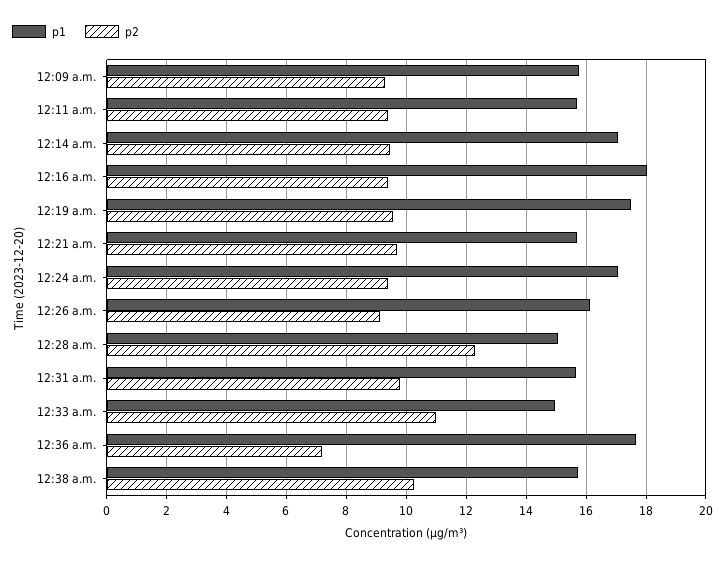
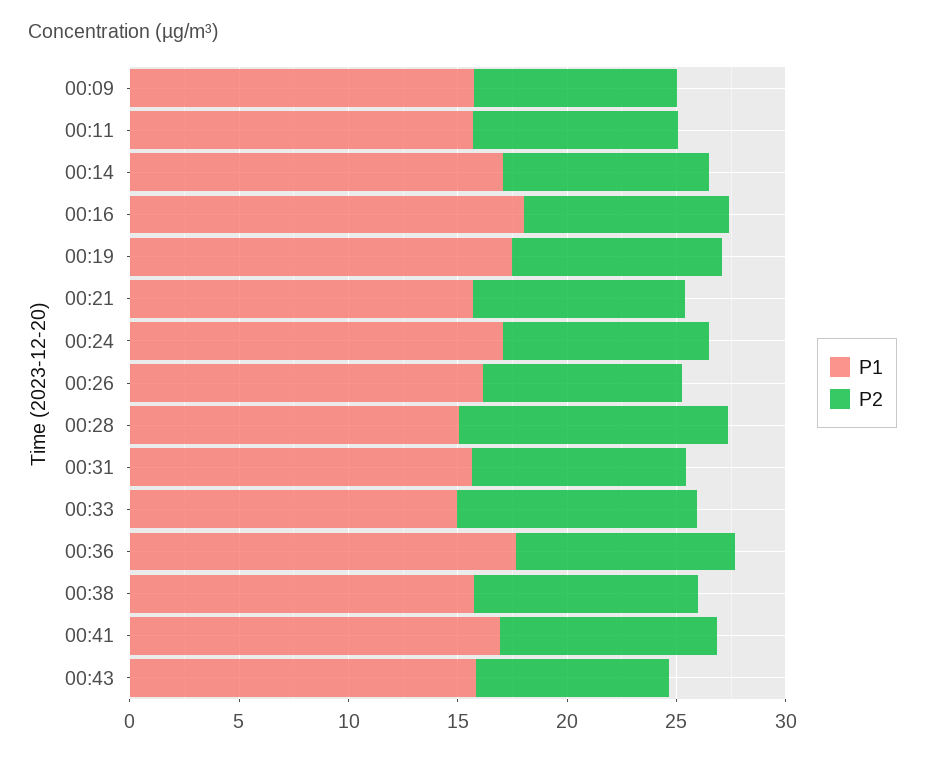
p2, 12:36 a.m.: 7.25 -> 10
p1, 00:41: none -> 17
p2, 00:41: none -> 10
p1, 00:43: none -> 16
p2, 00:43: none -> 9

